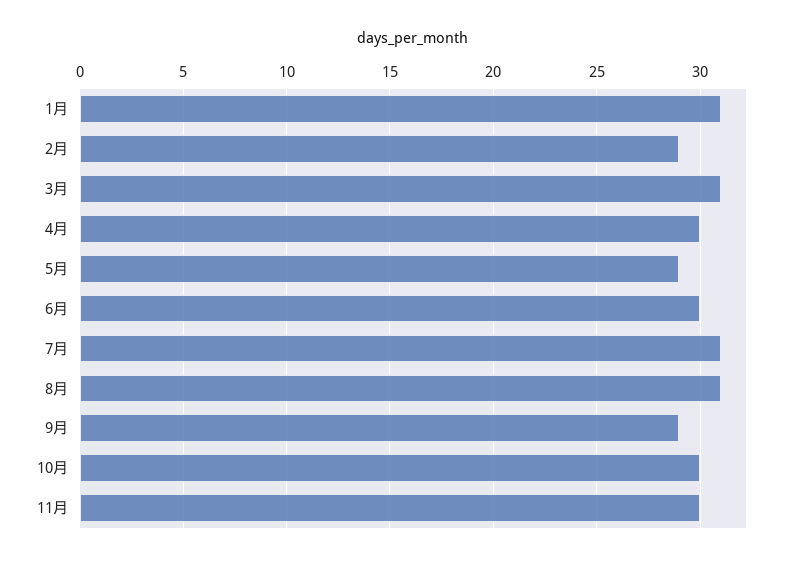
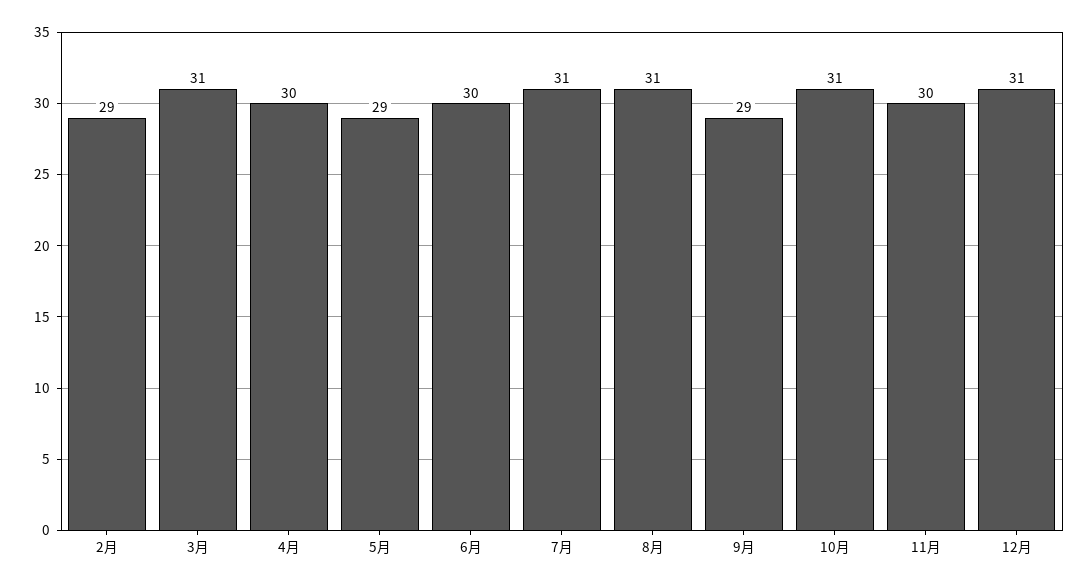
1月: 31 -> none
10月: 30 -> 31
12月: none -> 31

